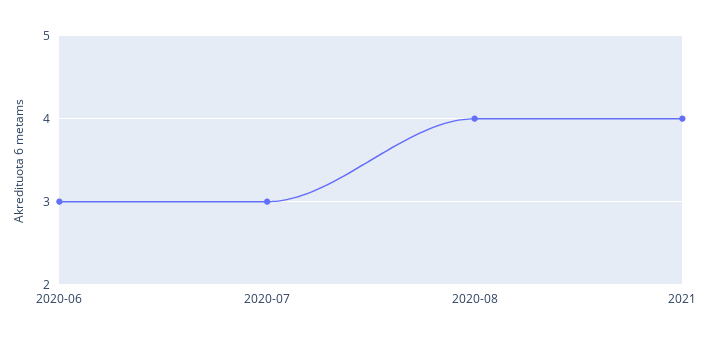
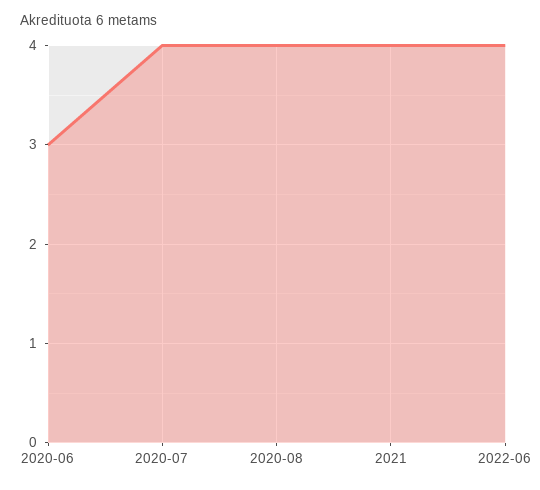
2020-07: 3 -> 4
2022-06: none -> 4

